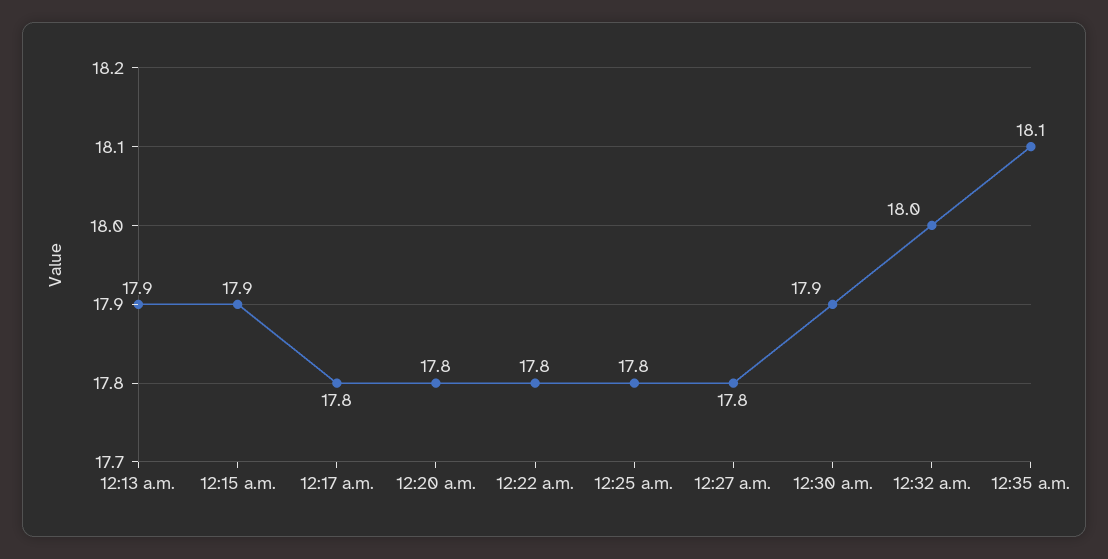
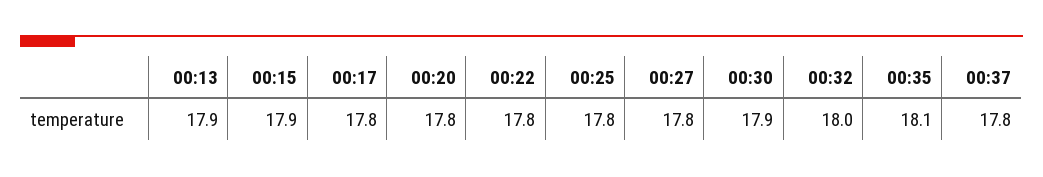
00:37: none -> 17.8

